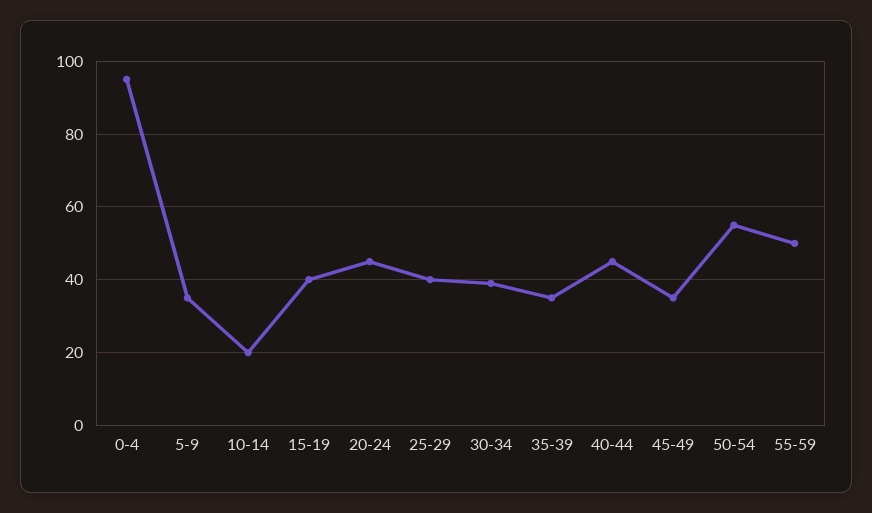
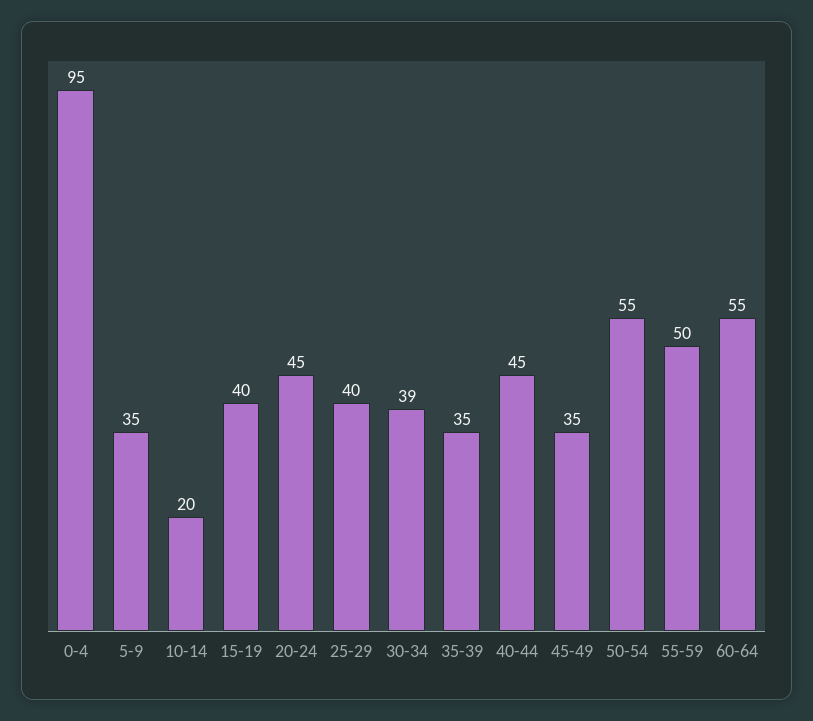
60-64: none -> 55

